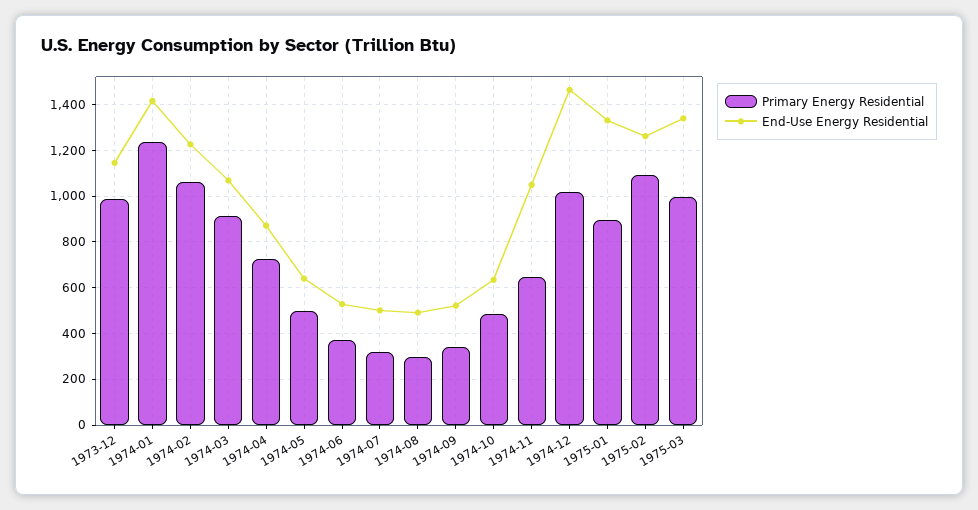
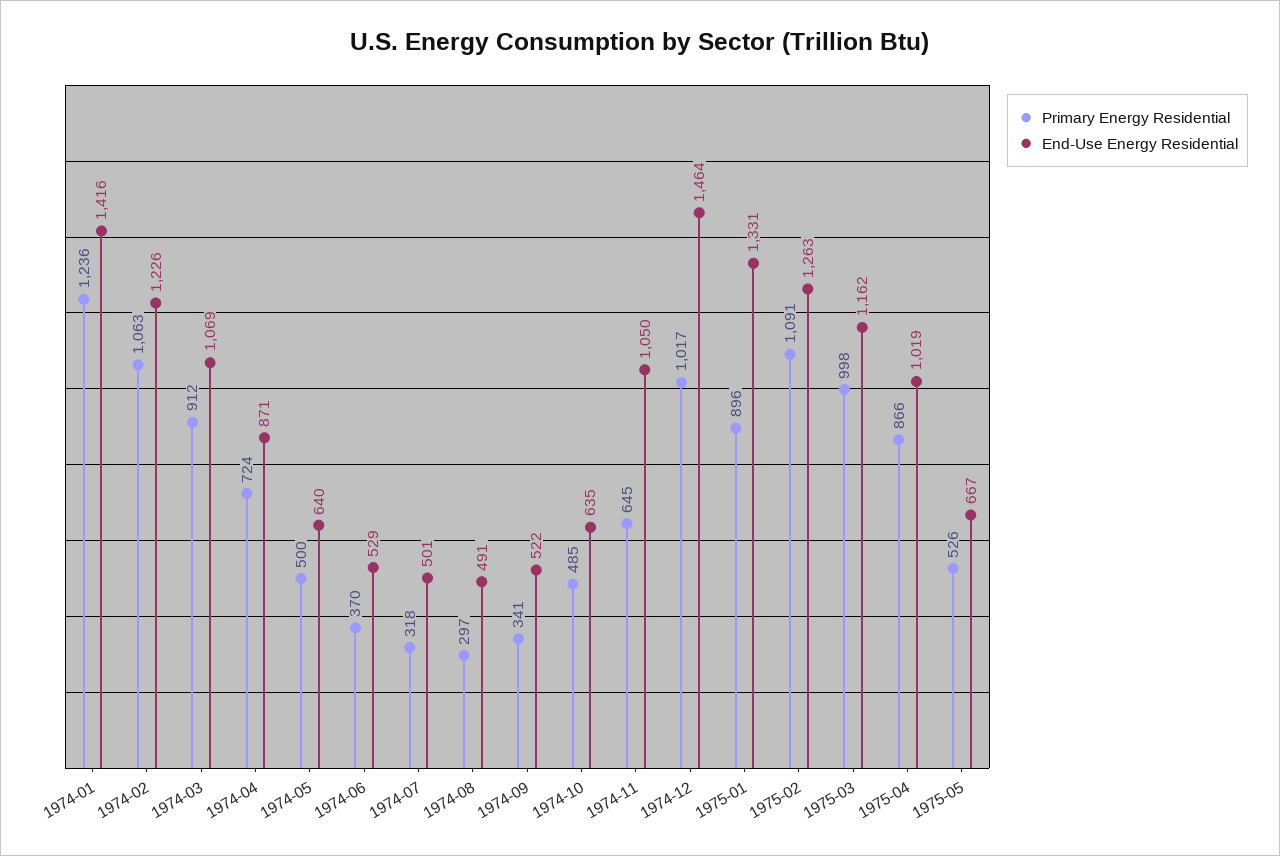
Primary Energy Residential, 1973-12: 1000 -> none
End-Use Energy Residential, 1973-12: 1150 -> none
End-Use Energy Residential, 1975-03: 1350 -> 1162
Primary Energy Residential, 1975-04: none -> 866
End-Use Energy Residential, 1975-04: none -> 1019
Primary Energy Residential, 1975-05: none -> 526
End-Use Energy Residential, 1975-05: none -> 667

